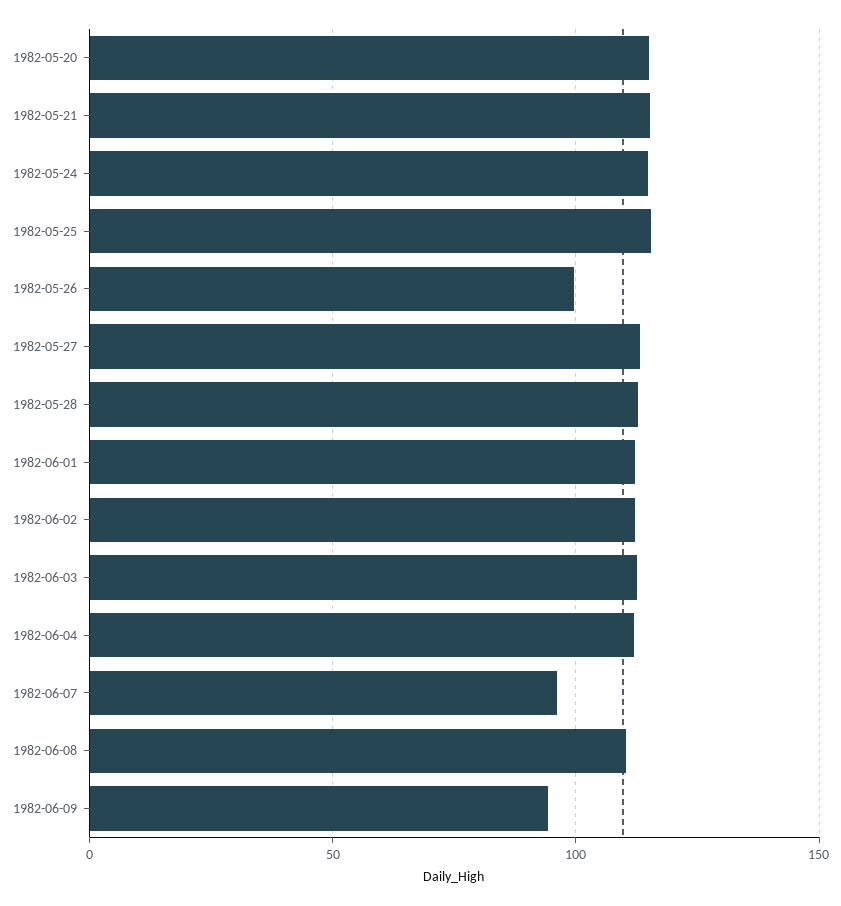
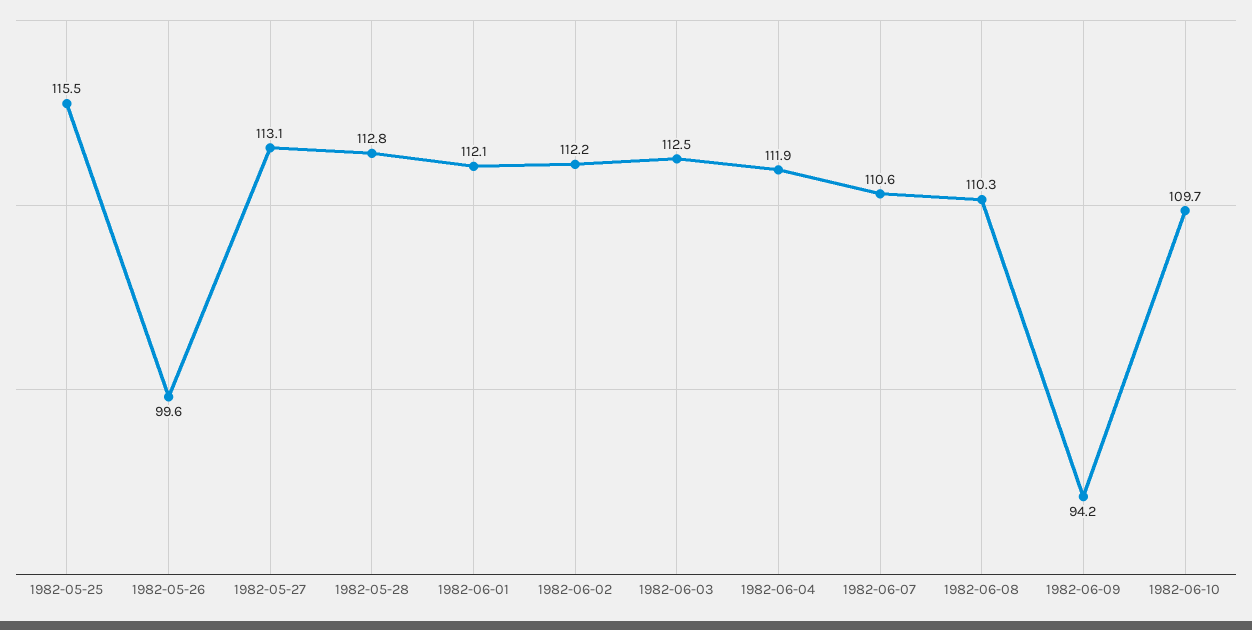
1982-05-20: 115 -> none
1982-05-21: 115 -> none
1982-05-24: 115 -> none
1982-06-07: 95 -> 110.6
1982-06-10: none -> 109.7

